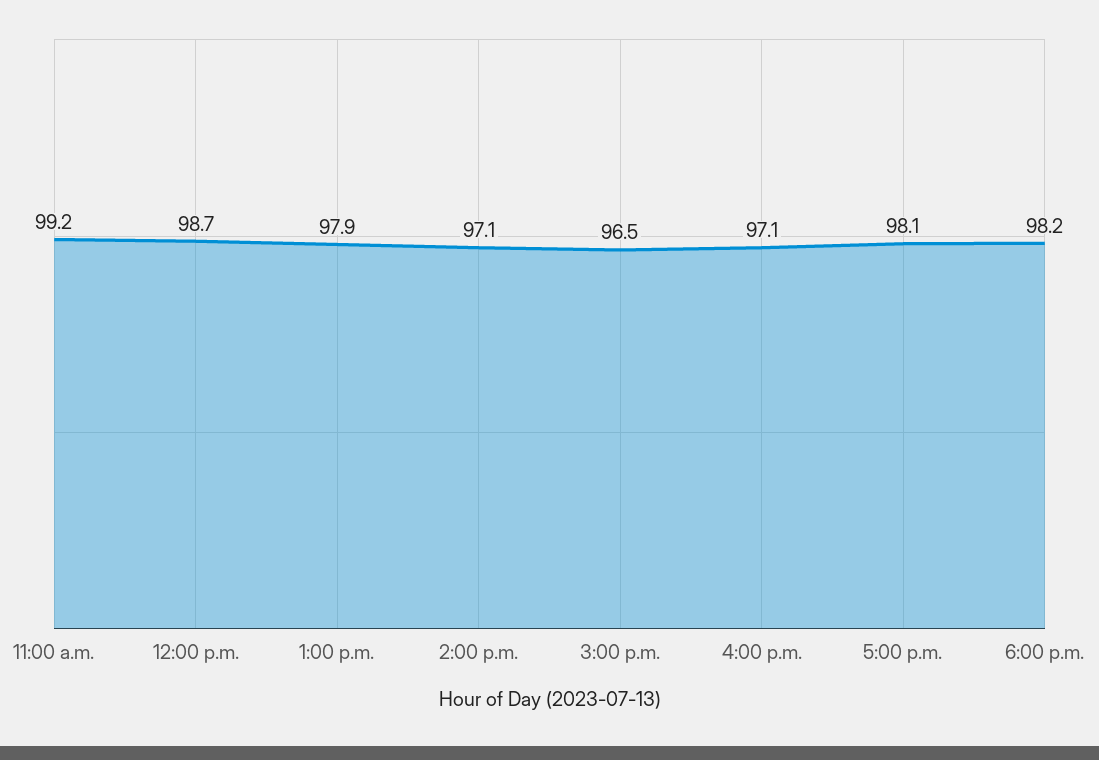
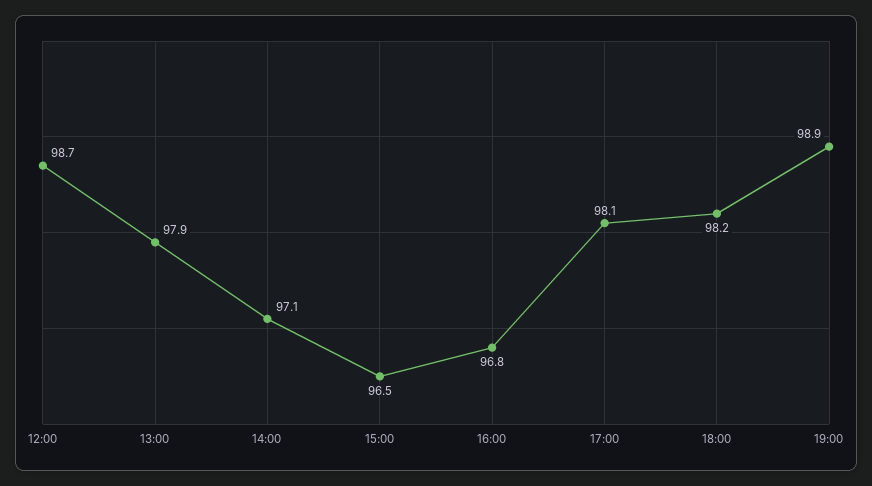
11:00 a.m.: 99.2 -> none
4:00 p.m.: 97.1 -> 96.8
19:00: none -> 98.9

